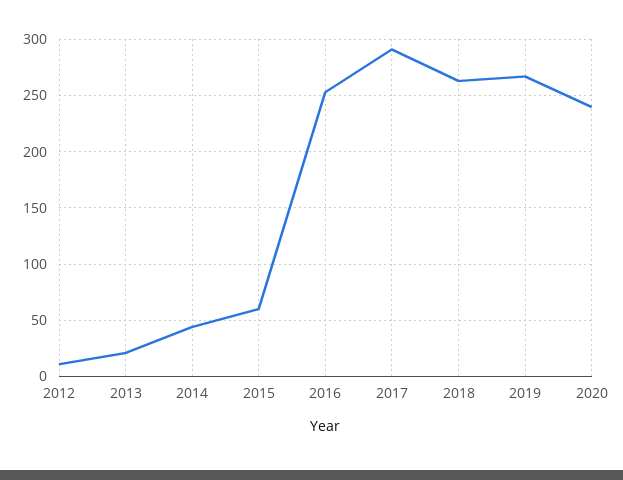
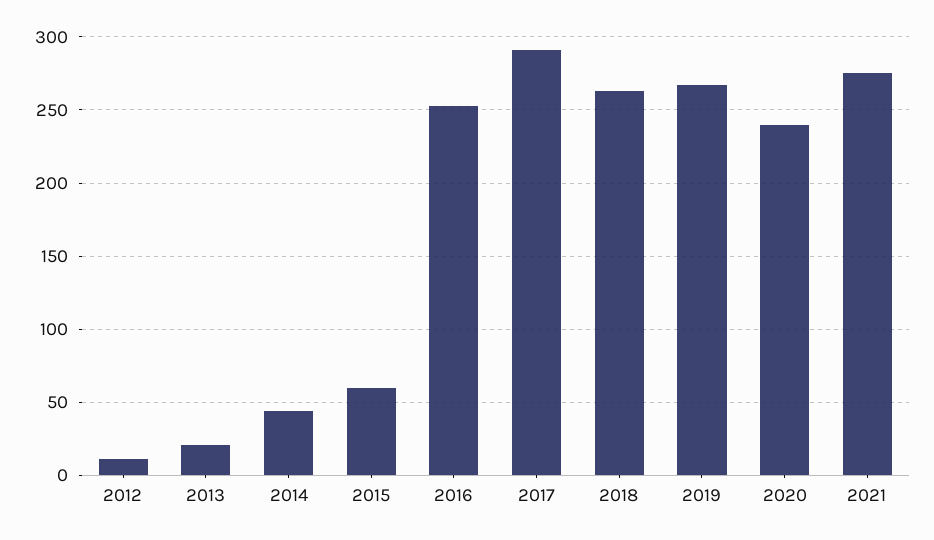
2021: none -> 275

